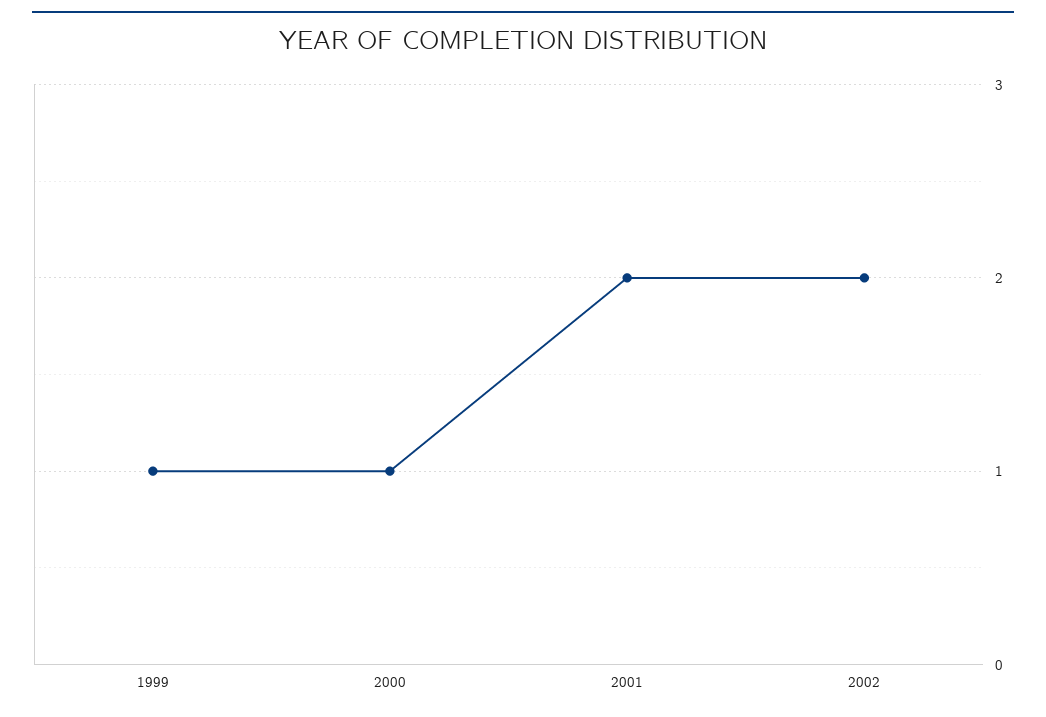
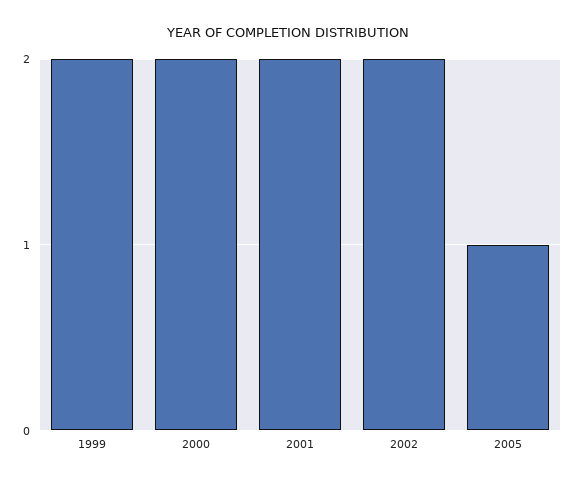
1999: 1 -> 2
2000: 1 -> 2
2005: none -> 1

